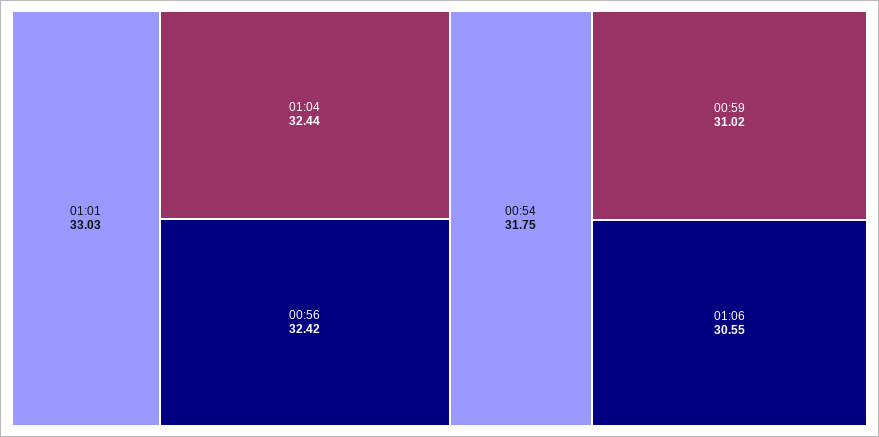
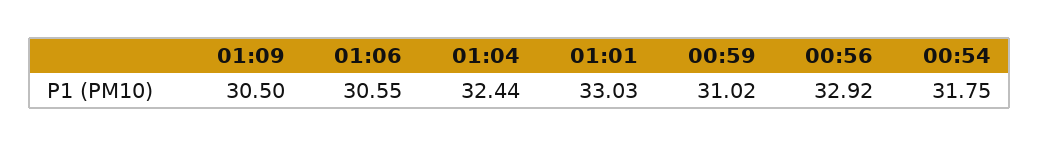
00:56: 32.42 -> 32.92
01:09: none -> 30.5

